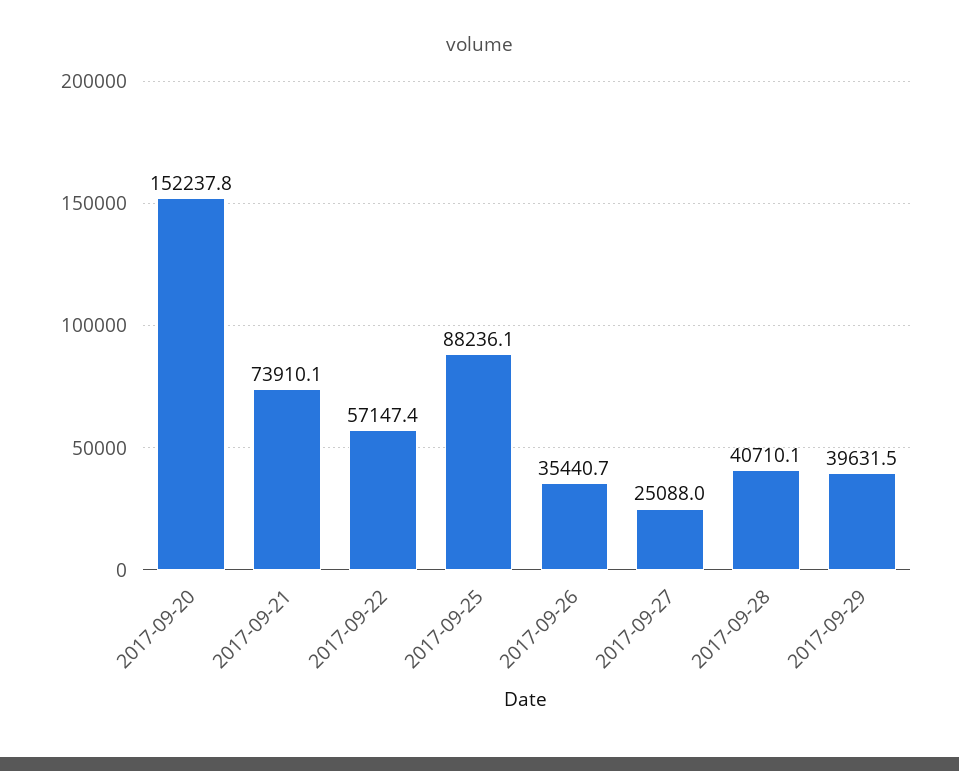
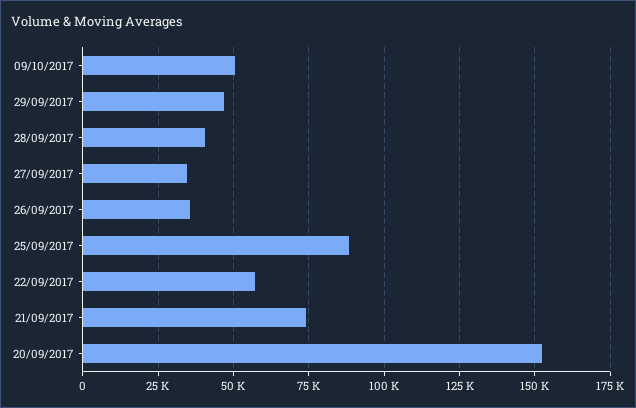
2017-09-27: 25088 -> 35000
2017-09-29: 39631.5 -> 47500
09/10/2017: none -> 50000

